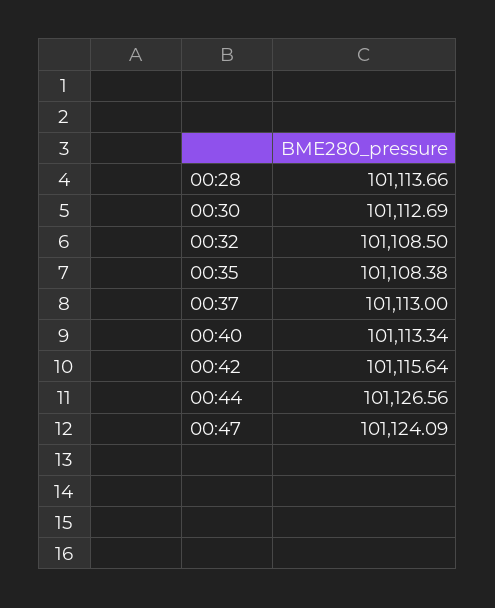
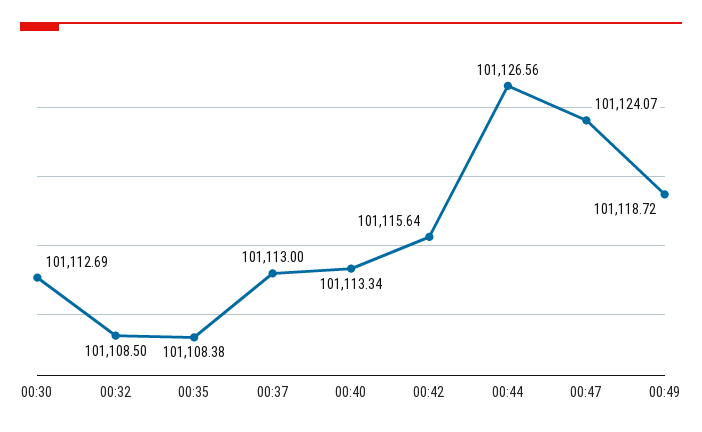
00:28: 101113.66 -> none
00:47: 101124.09 -> 101124.07
00:49: none -> 101118.72

